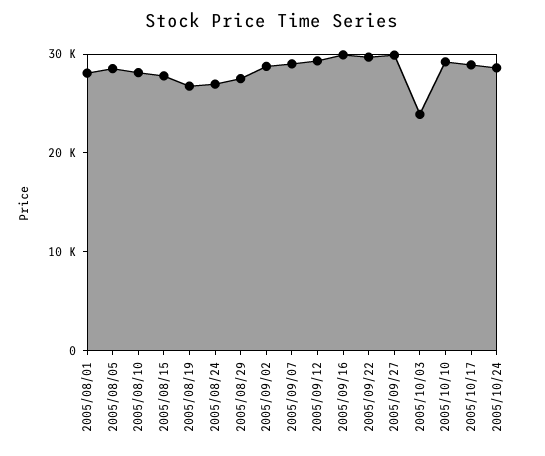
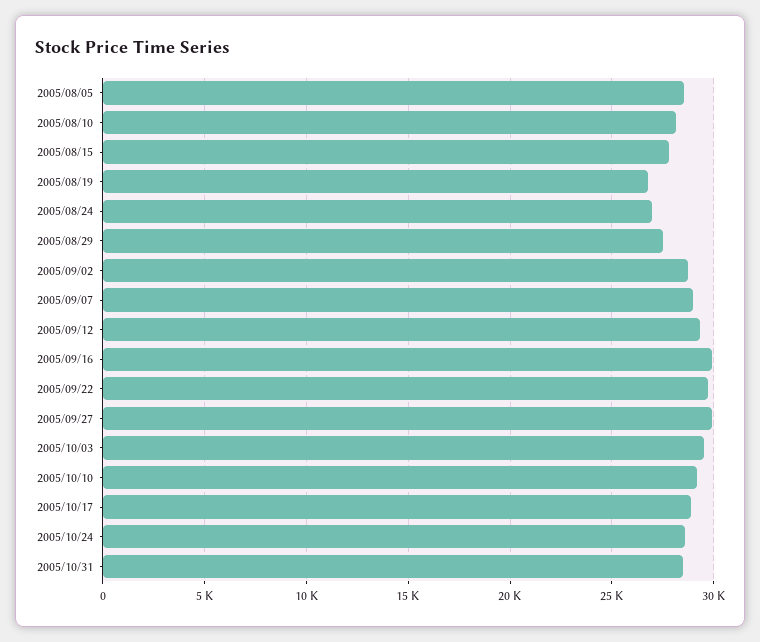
2005/08/01: 28000 -> none
2005/10/03: 24000 -> 29500
2005/10/31: none -> 28500

